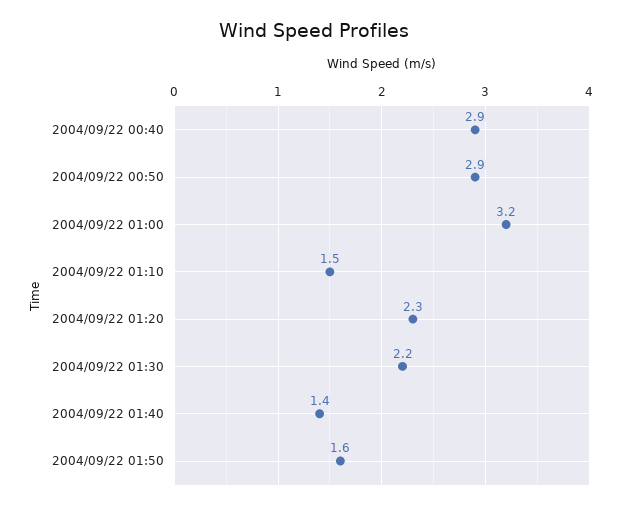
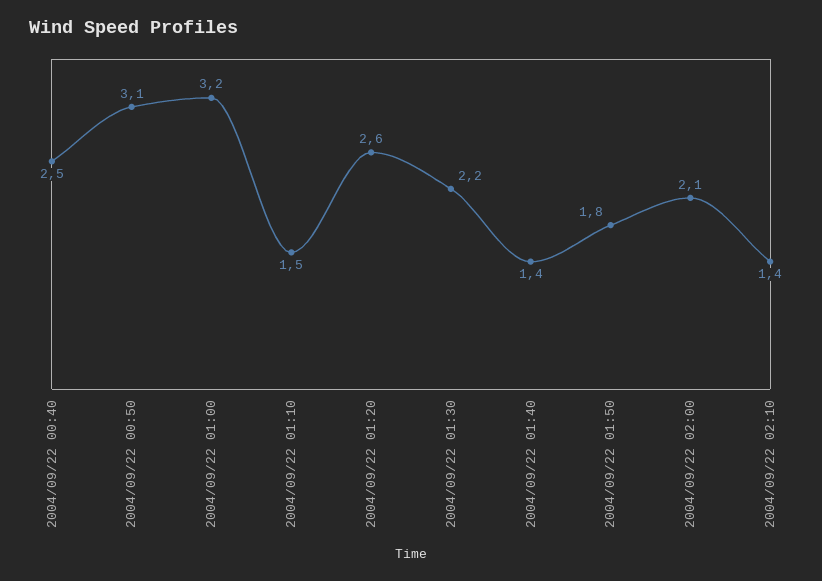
2004/09/22 00:40: 2.9 -> 2.5
2004/09/22 00:50: 2.9 -> 3.1
2004/09/22 01:20: 2.3 -> 2.6
2004/09/22 01:50: 1.6 -> 1.8
2004/09/22 02:00: none -> 2.1
2004/09/22 02:10: none -> 1.4

